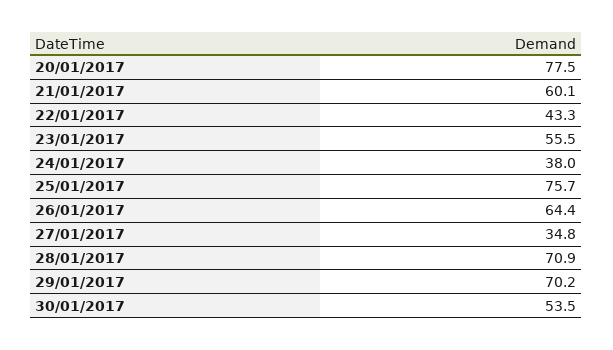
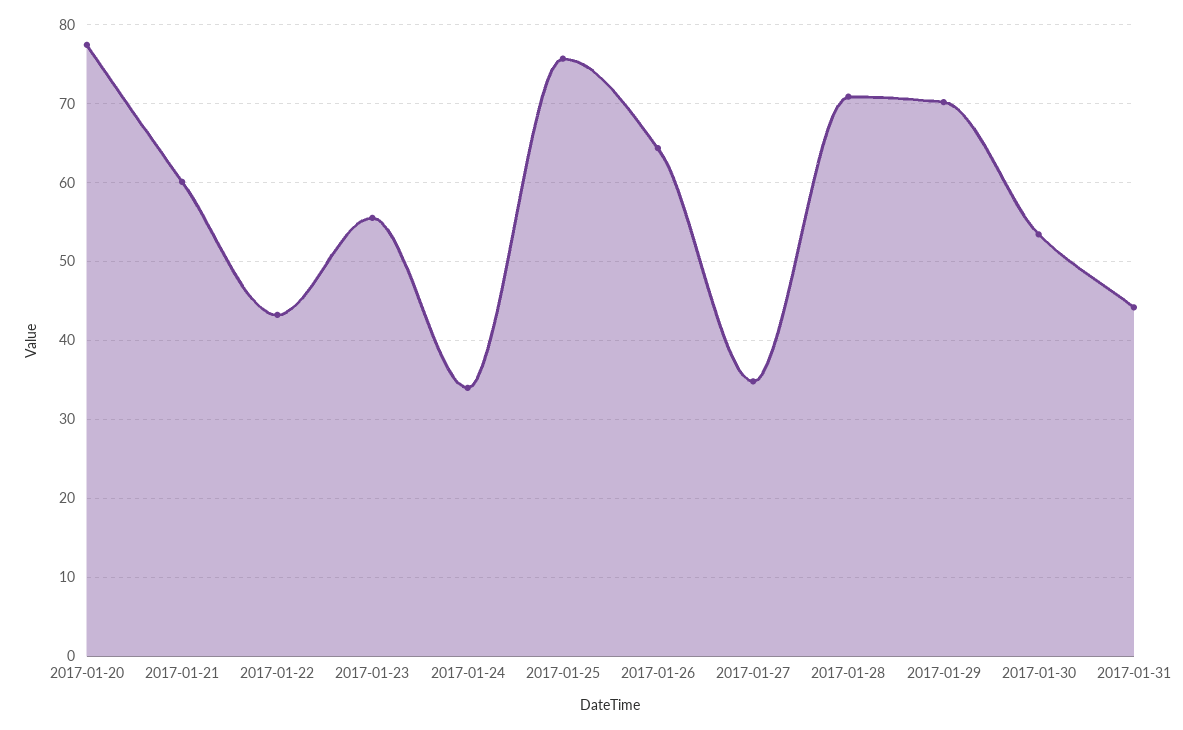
24/01/2017: 38 -> 34
2017-01-31: none -> 44

